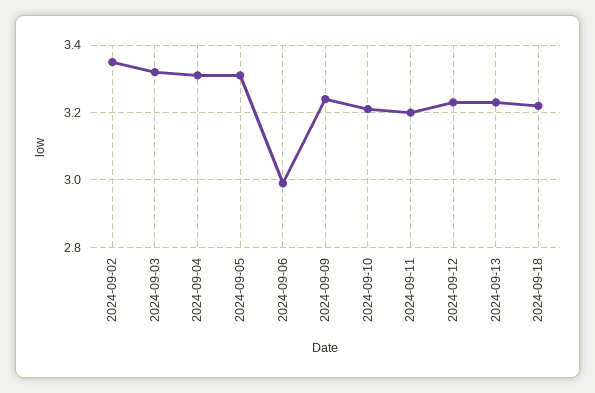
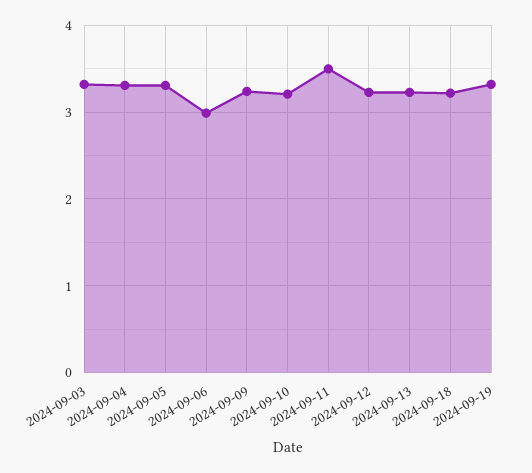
2024-09-02: 3.35 -> none
2024-09-11: 3.2 -> 3.5
2024-09-19: none -> 3.3

